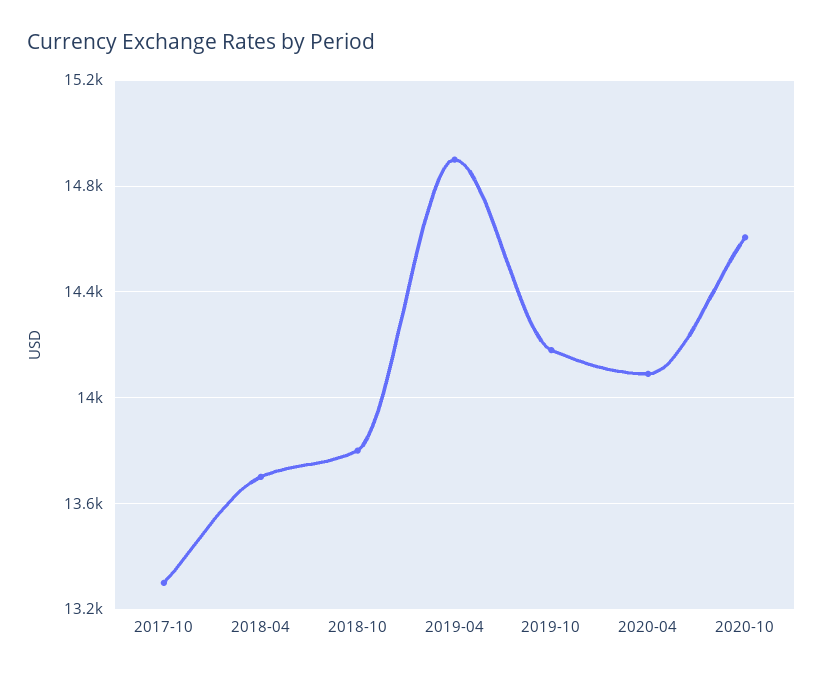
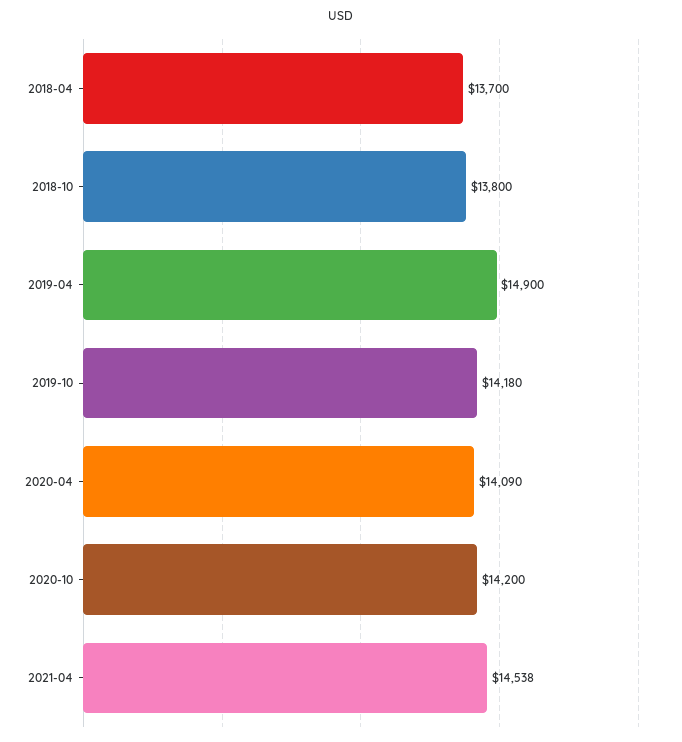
2017-10: 13300 -> none
2020-10: 14600 -> 14200
2021-04: none -> 14538

